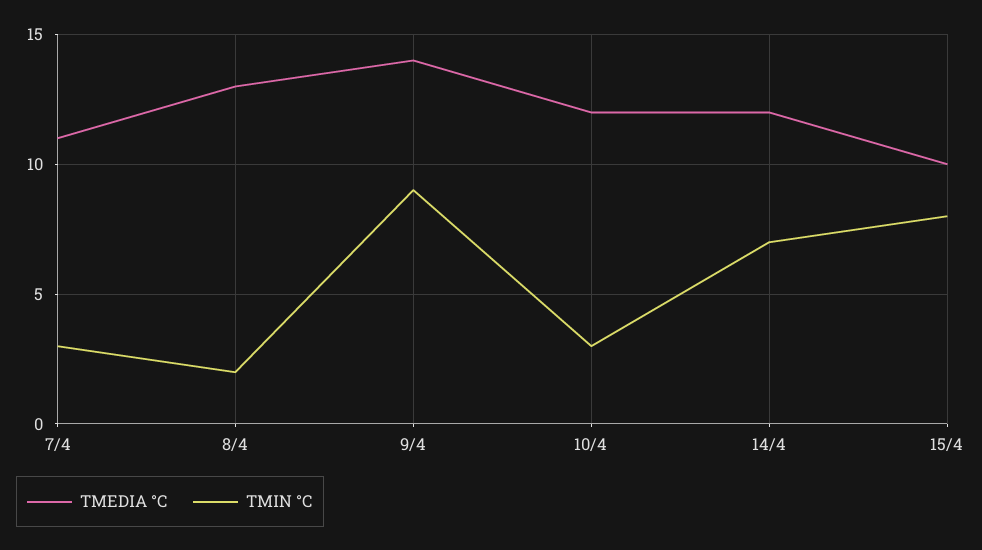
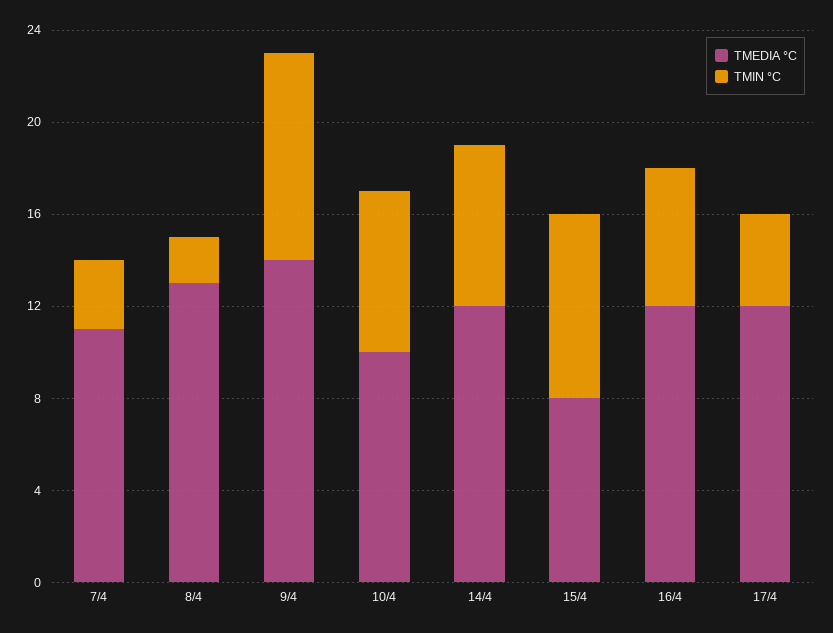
TMEDIA °C, 10/4: 12 -> 10
TMIN °C, 10/4: 3 -> 7
TMEDIA °C, 15/4: 10 -> 8
TMEDIA °C, 16/4: none -> 12
TMIN °C, 16/4: none -> 6
TMEDIA °C, 17/4: none -> 12
TMIN °C, 17/4: none -> 4

